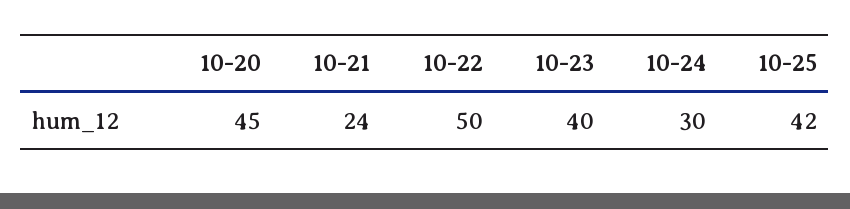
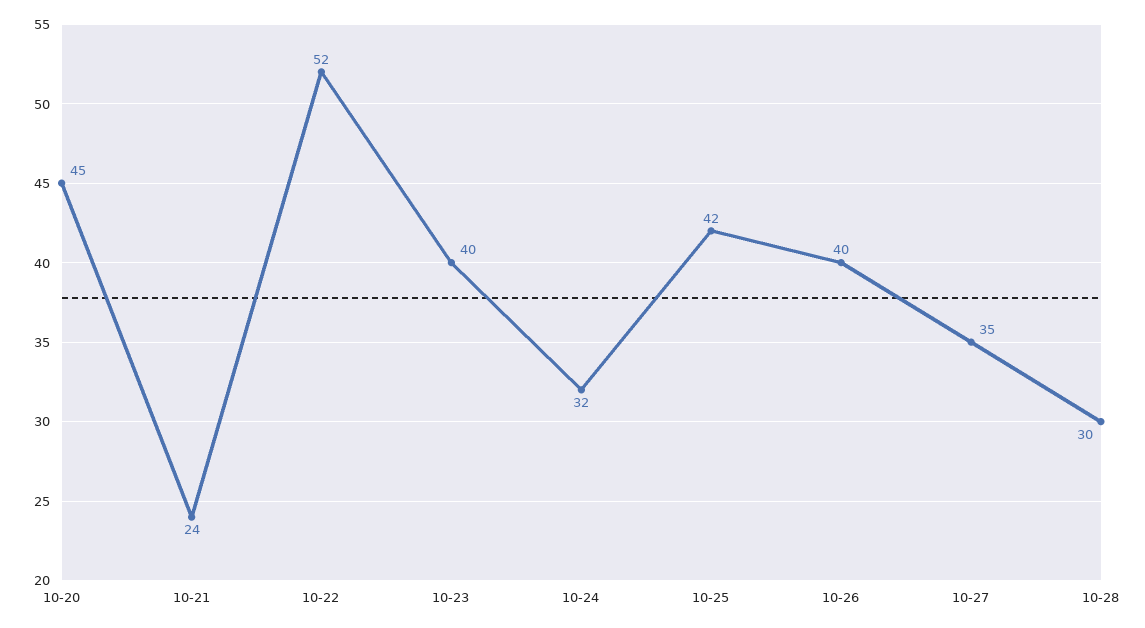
10-22: 50 -> 52
10-24: 30 -> 32
10-26: none -> 40
10-27: none -> 35
10-28: none -> 30

